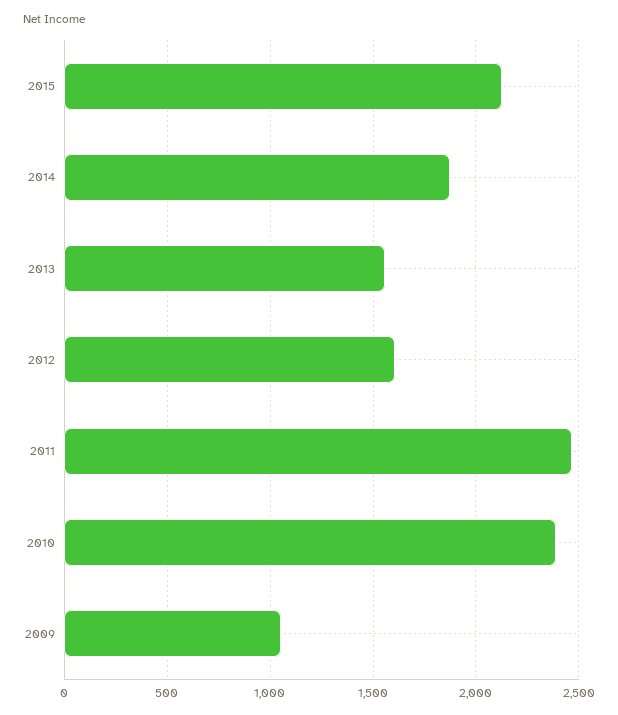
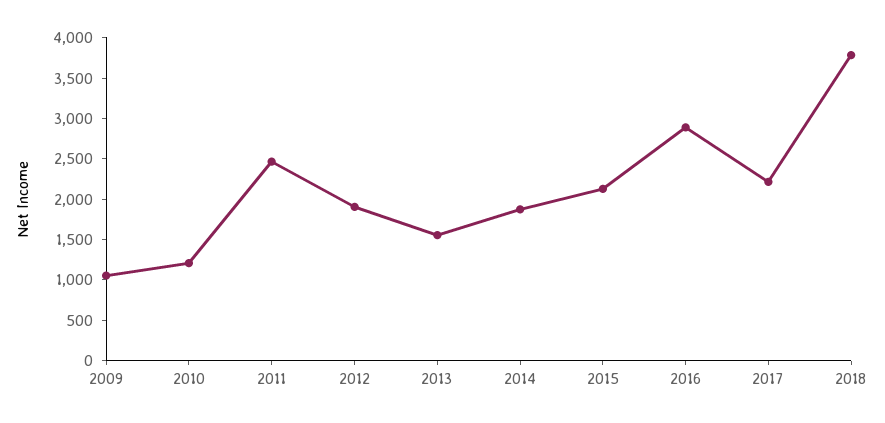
2012: 1600 -> 1900
2010: 2400 -> 1200
2016: none -> 2900
2017: none -> 2200
2018: none -> 3800

